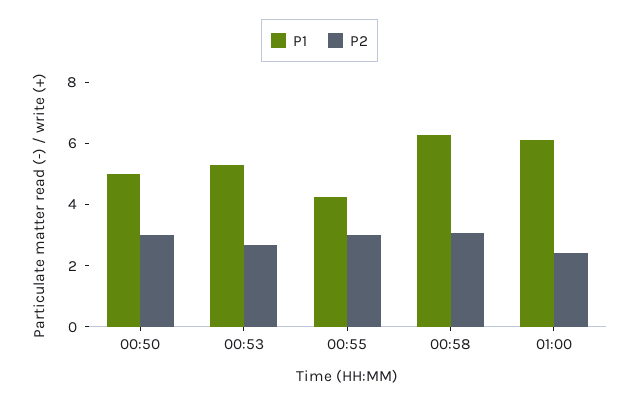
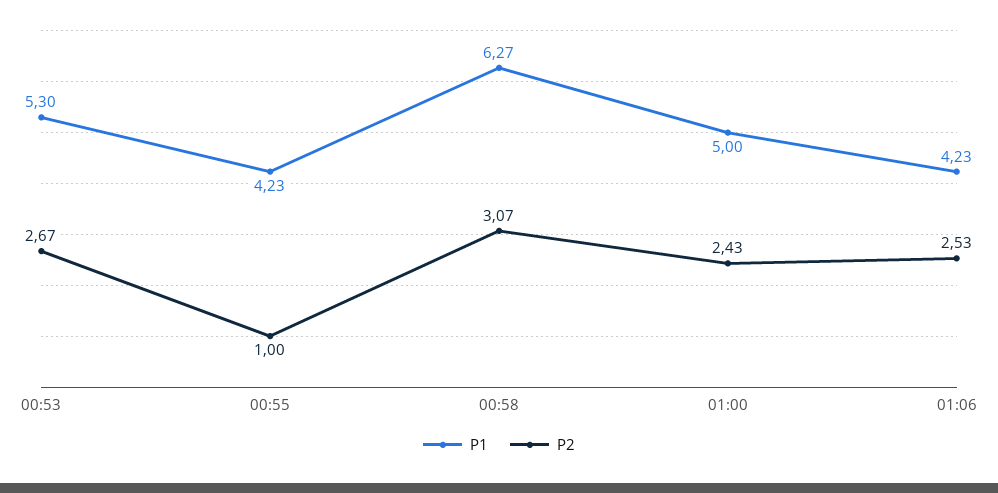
P1, 00:50: 5 -> none
P2, 00:50: 3 -> none
P2, 00:55: 3 -> 1
P1, 01:00: 6 -> 5
P1, 01:06: none -> 4.23
P2, 01:06: none -> 2.53

